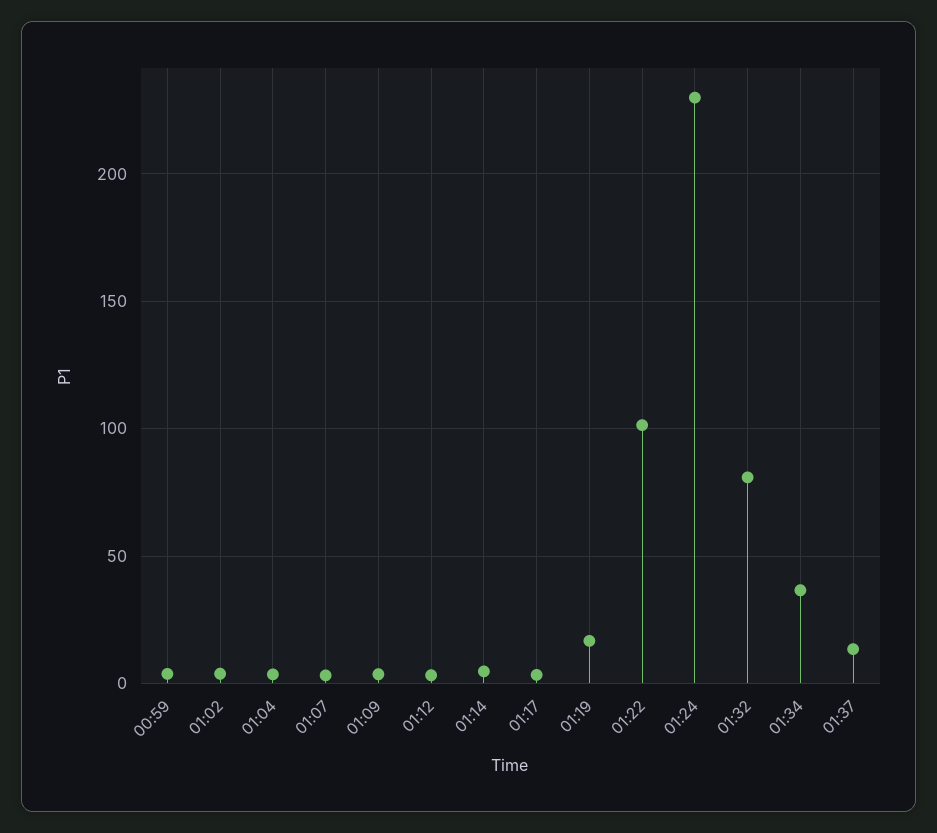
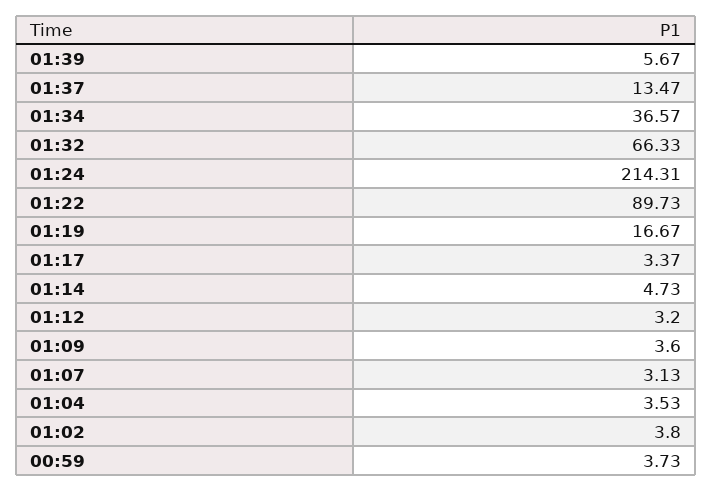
01:22: 100 -> 89.73
01:24: 230 -> 214.31
01:32: 80 -> 66.33
01:39: none -> 5.67

